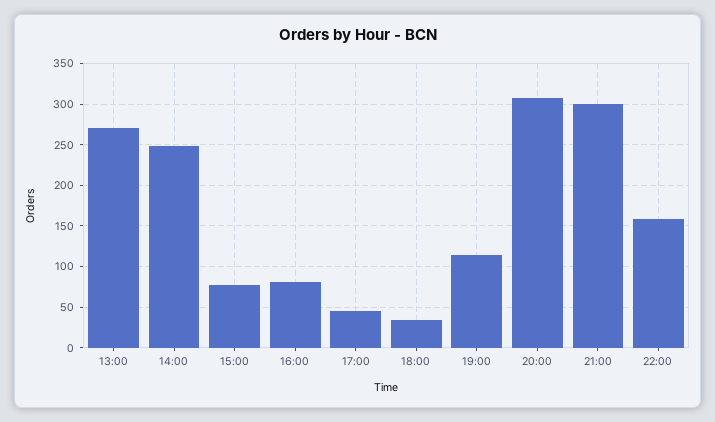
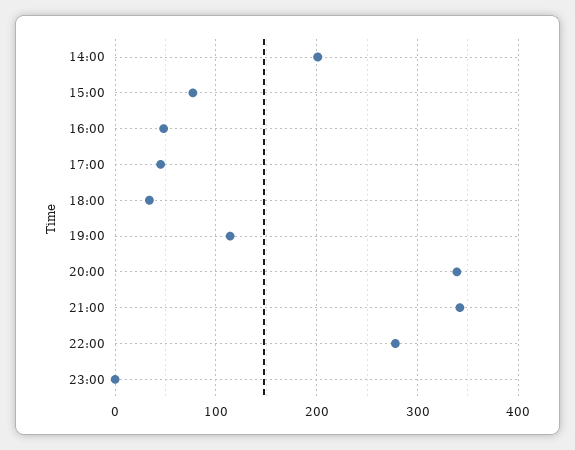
13:00: 270 -> none
14:00: 250 -> 200
16:00: 80 -> 50
20:00: 310 -> 340
21:00: 300 -> 340
22:00: 160 -> 280
23:00: none -> 0

